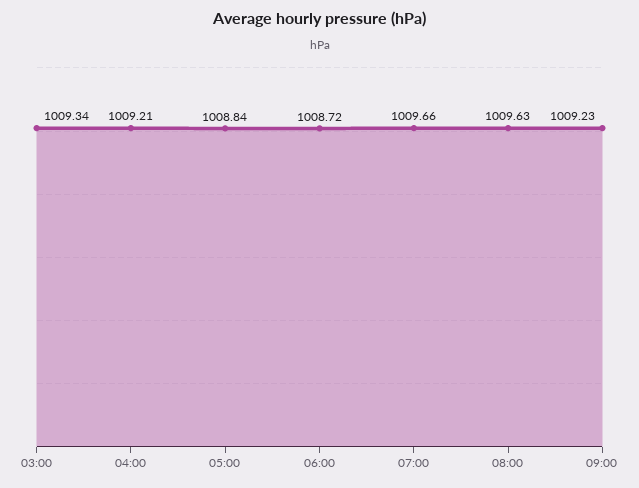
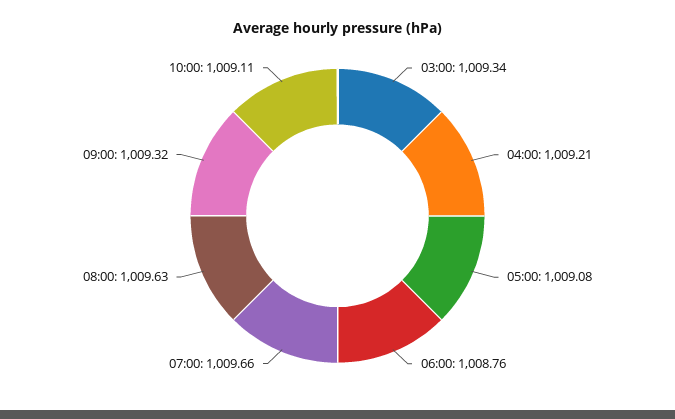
05:00: 1008.84 -> 1009.08
06:00: 1008.72 -> 1008.76
09:00: 1009.23 -> 1009.32
10:00: none -> 1009.11

